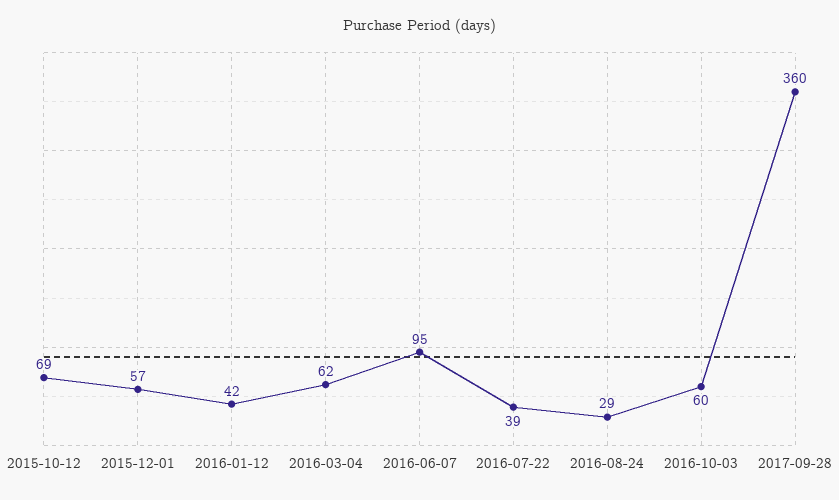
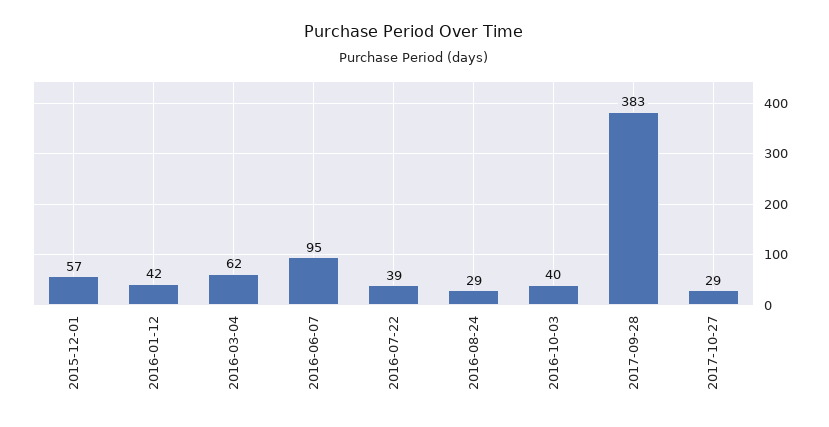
2015-10-12: 69 -> none
2016-10-03: 60 -> 40
2017-09-28: 360 -> 383
2017-10-27: none -> 29

